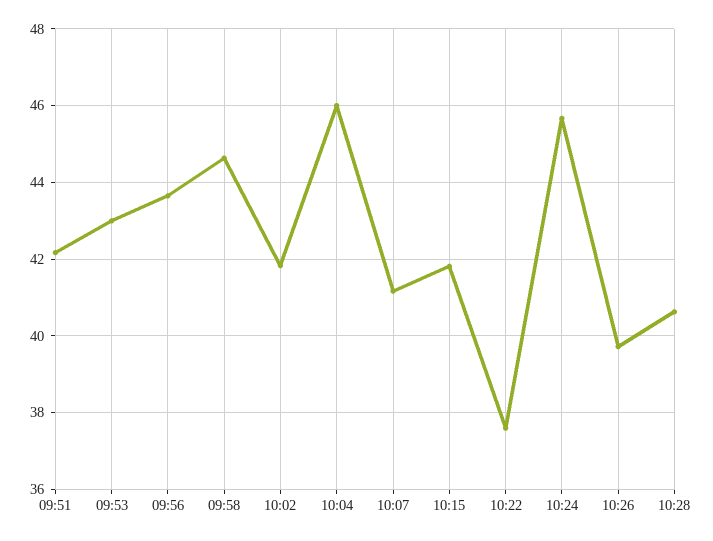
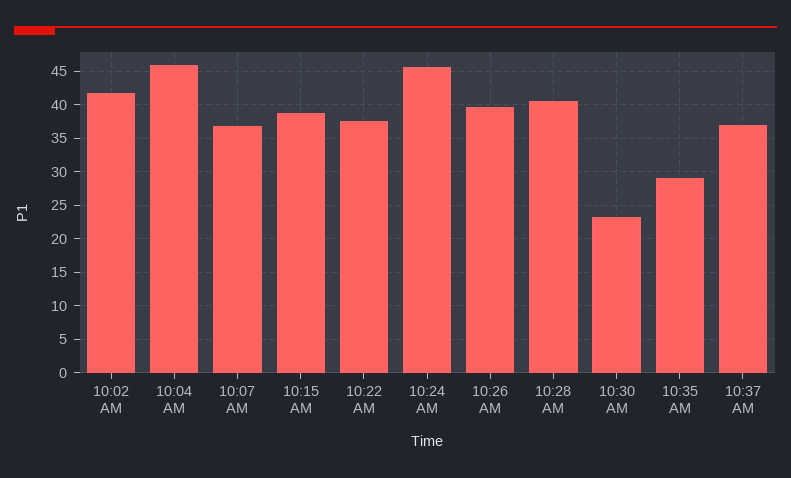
09:51: 42.2 -> none
09:53: 43 -> none
09:56: 43.6 -> none
09:58: 44.6 -> none
10:07: 41.2 -> 37
10:15: 41.8 -> 39
10:30 AM: none -> 23
10:35 AM: none -> 29
10:37 AM: none -> 37

